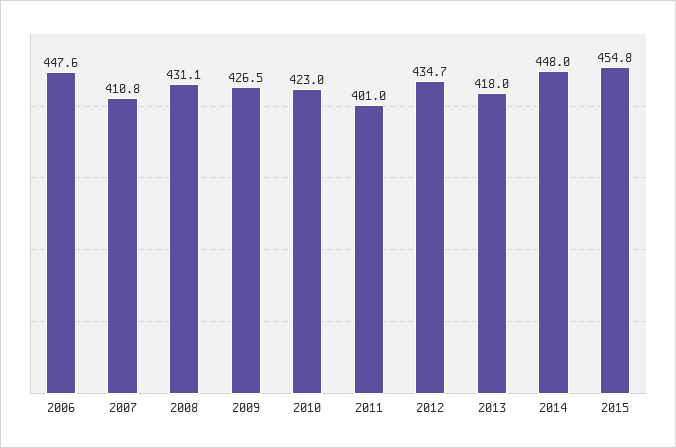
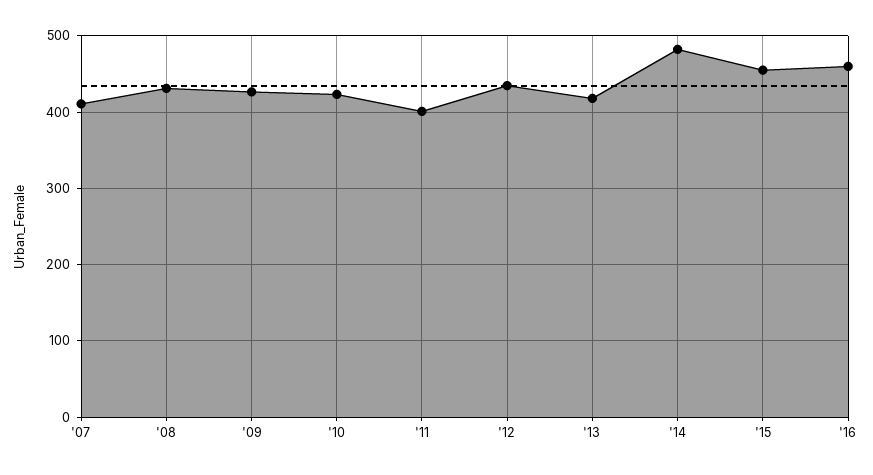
2006: 447.6 -> none
2014: 448 -> 480
'16: none -> 460

